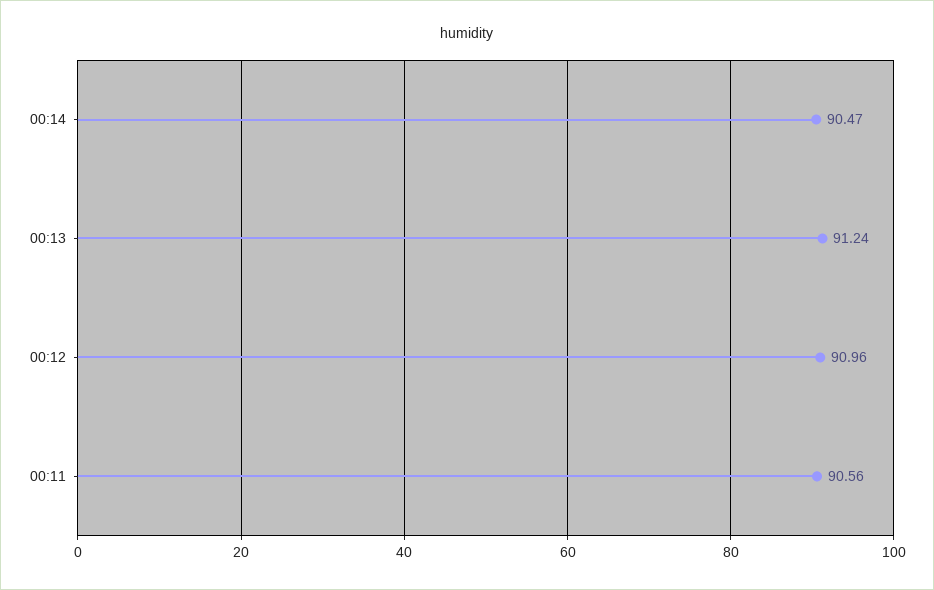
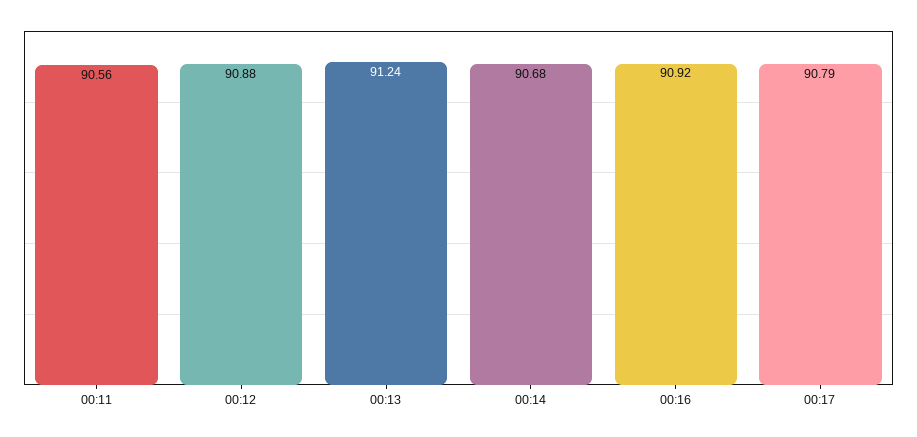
00:14: 90.47 -> 90.68
00:12: 90.96 -> 90.88
00:16: none -> 90.92
00:17: none -> 90.79

